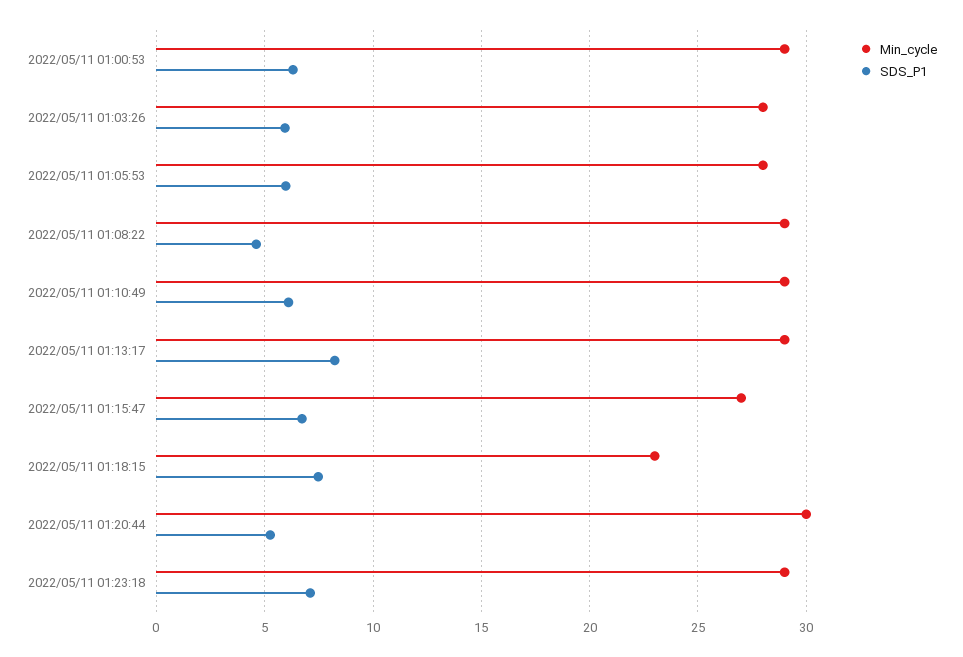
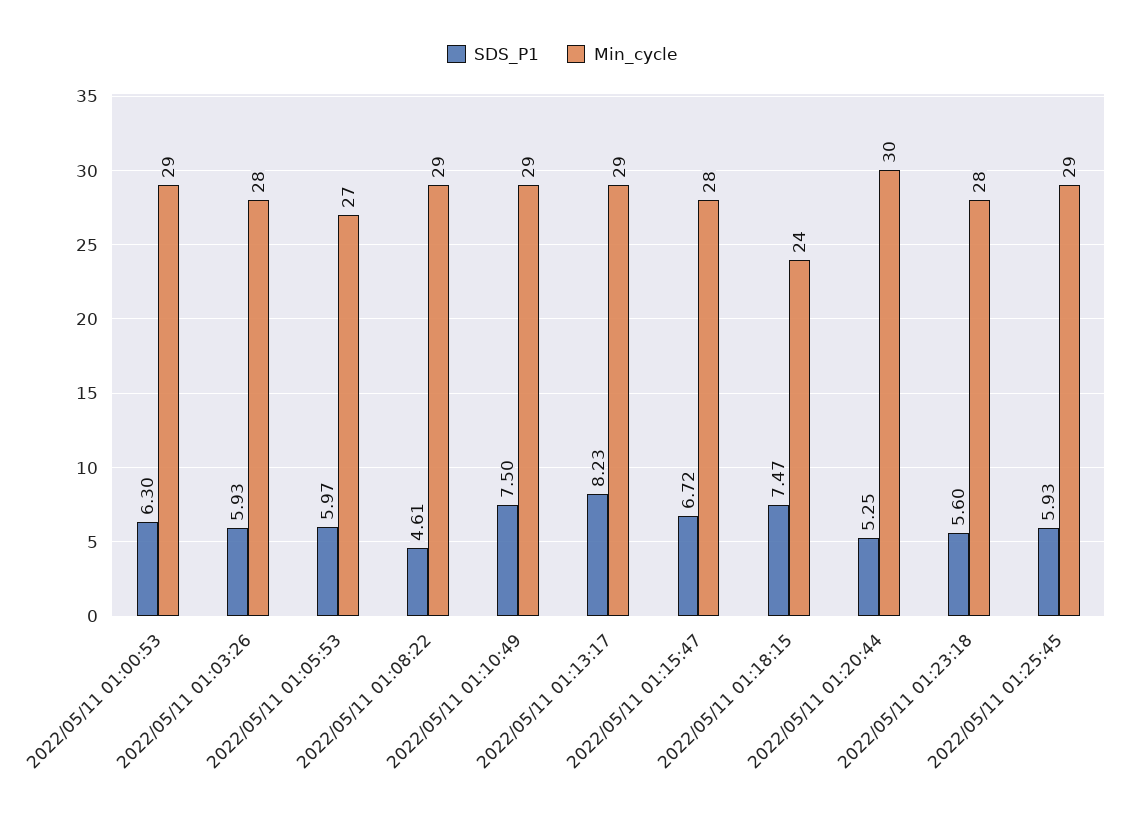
Min_cycle, 2022/05/11 01:05:53: 28 -> 27
SDS_P1, 2022/05/11 01:10:49: 6 -> 7.5
Min_cycle, 2022/05/11 01:15:47: 27 -> 28
Min_cycle, 2022/05/11 01:18:15: 23 -> 24
Min_cycle, 2022/05/11 01:23:18: 29 -> 28
SDS_P1, 2022/05/11 01:23:18: 7 -> 5.6
SDS_P1, 2022/05/11 01:25:45: none -> 5.93
Min_cycle, 2022/05/11 01:25:45: none -> 29

